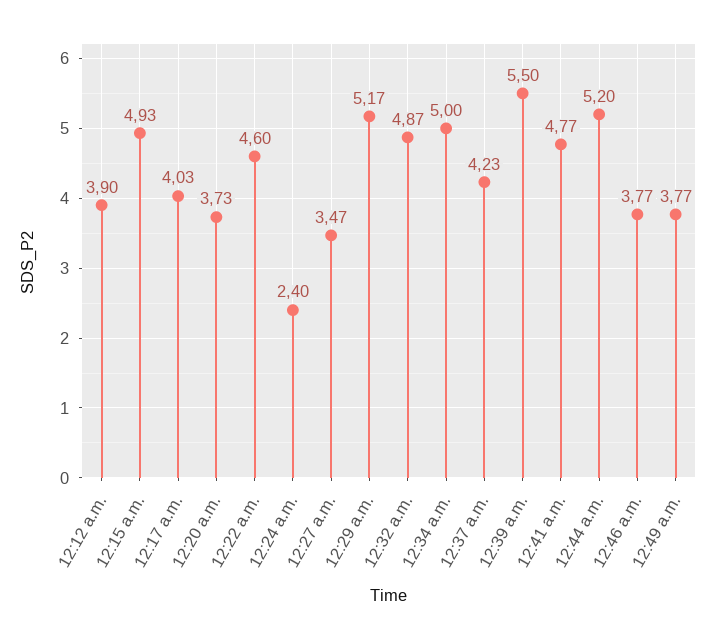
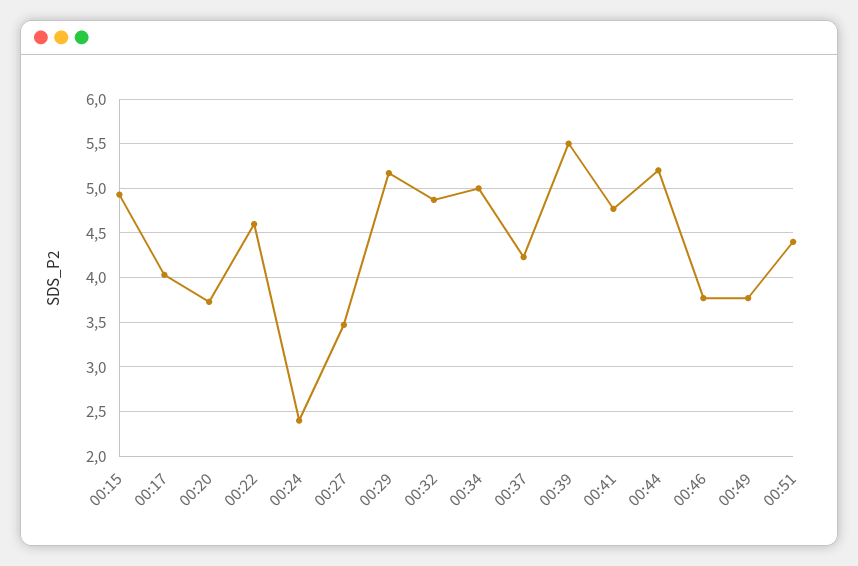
12:12 a.m.: 3.9 -> none
00:51: none -> 4.4

